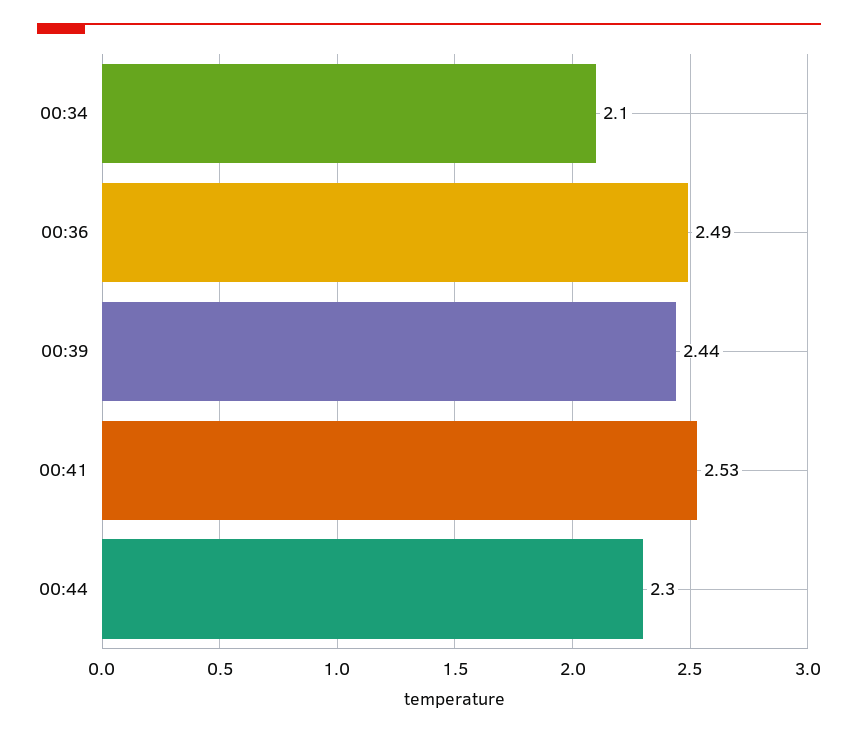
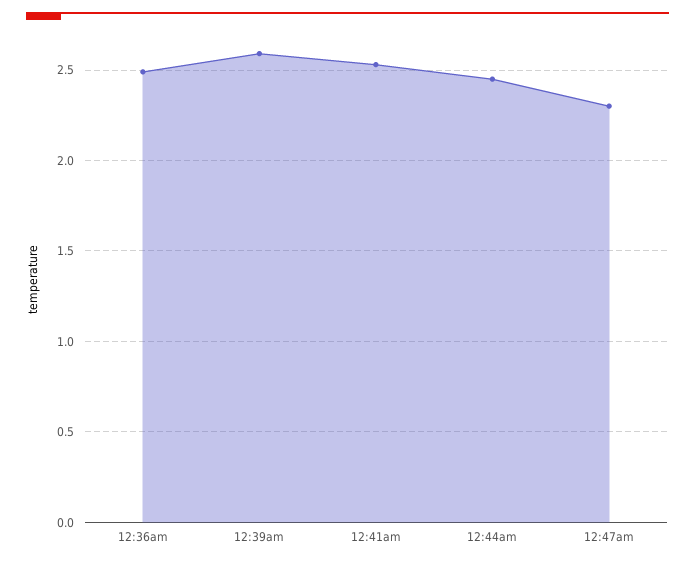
00:34: 2.1 -> none
00:39: 2.44 -> 2.6
00:44: 2.3 -> 2.45
12:47am: none -> 2.3

